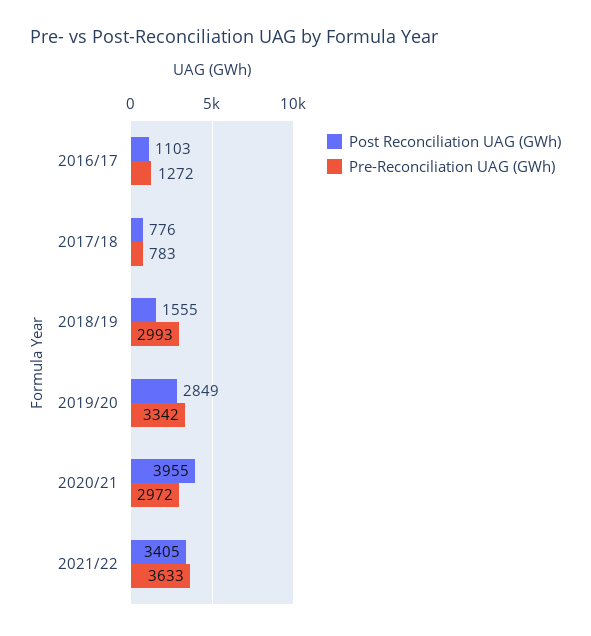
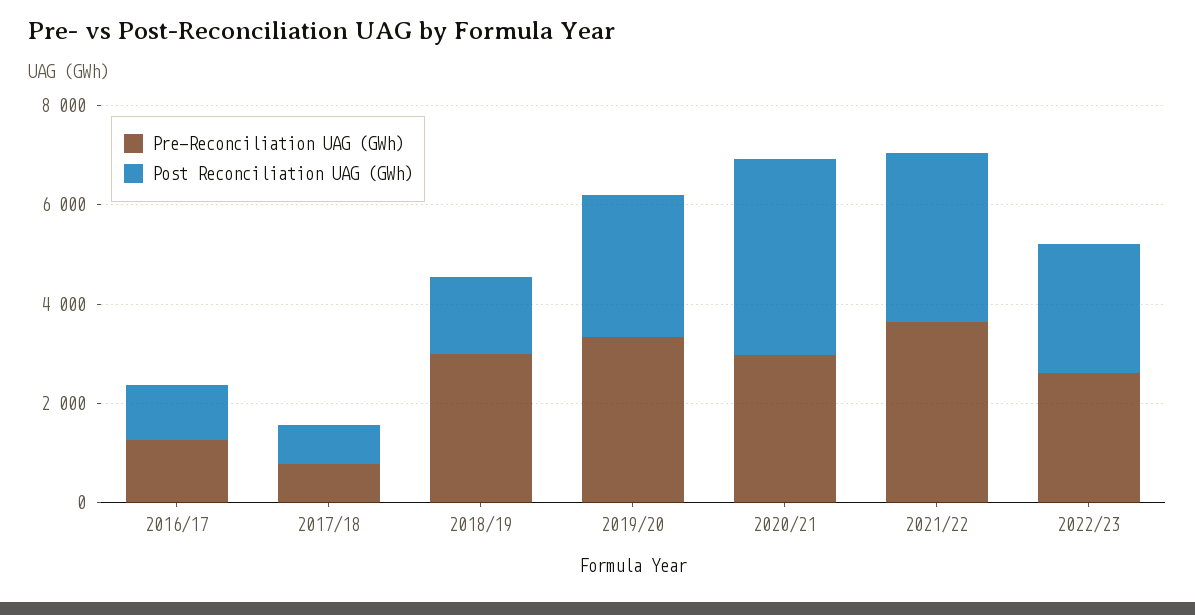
Pre-Reconciliation UAG (GWh), 2022/23: none -> 2500
Post Reconciliation UAG (GWh), 2022/23: none -> 2500

